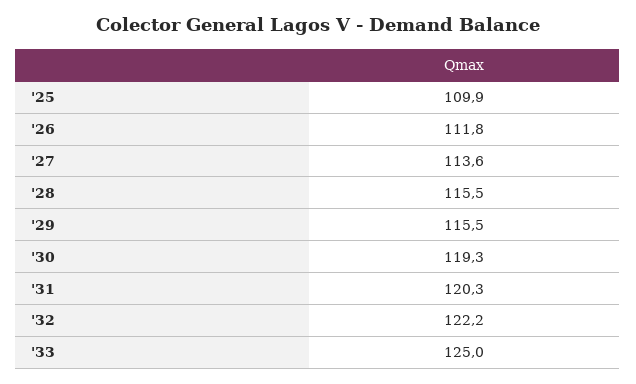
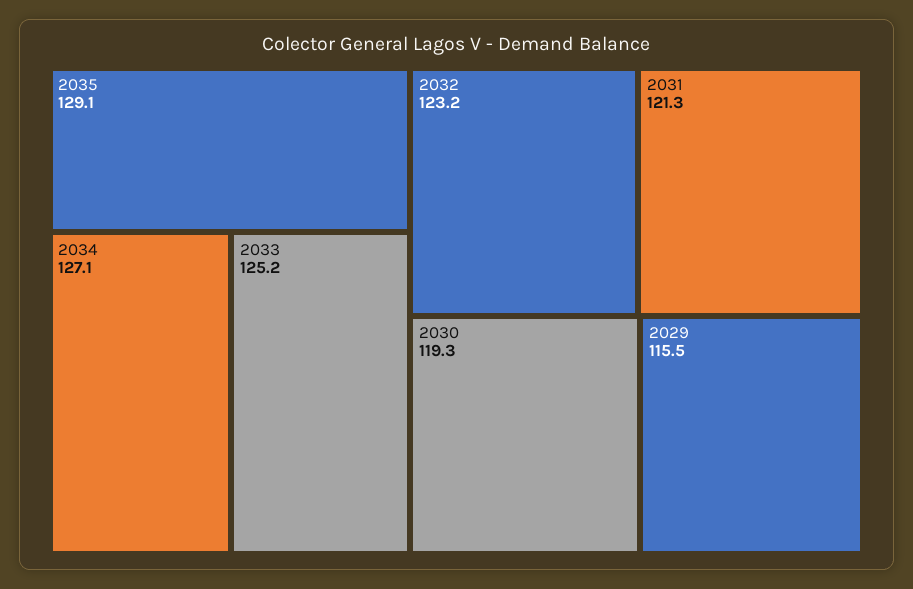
'25: 109.9 -> none
'26: 111.8 -> none
'27: 113.6 -> none
'28: 115.5 -> none
'31: 120.3 -> 121.3
'32: 122.2 -> 123.2
'33: 125 -> 125.2
2035: none -> 129.1
2034: none -> 127.1

